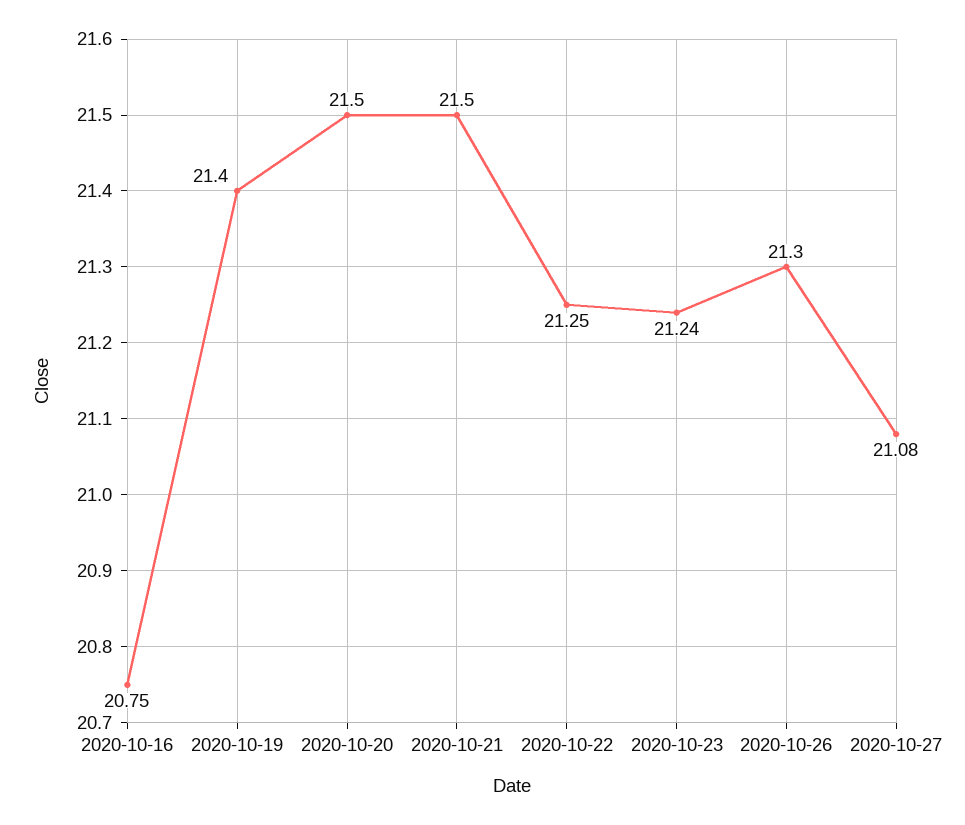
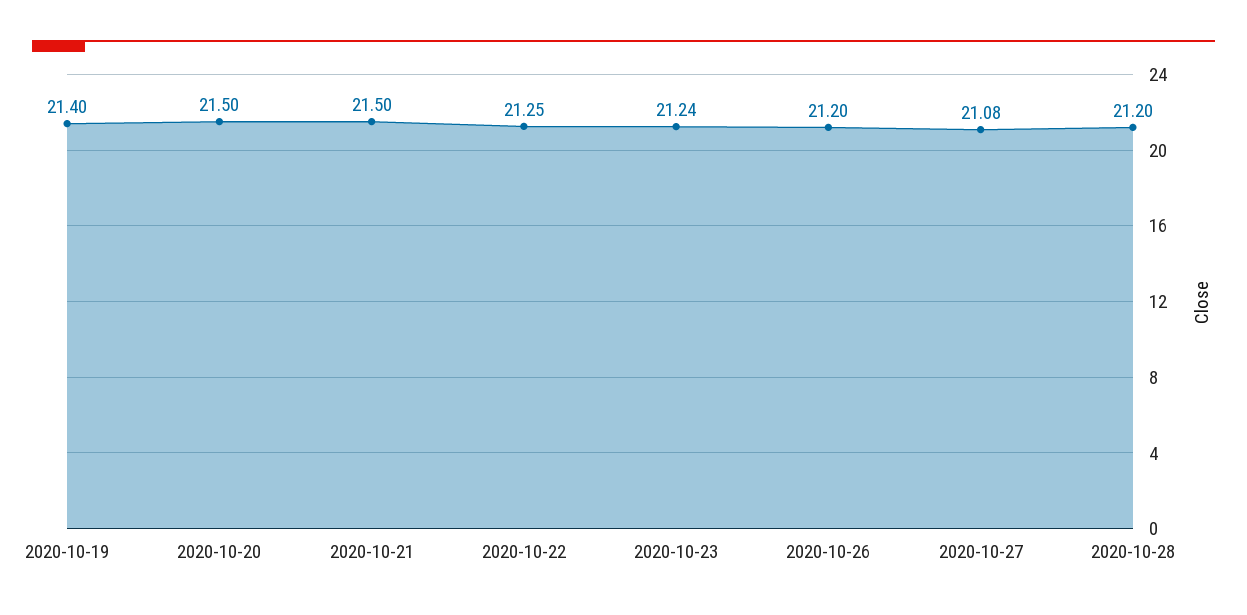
2020-10-16: 20.75 -> none
2020-10-26: 21.3 -> 21.2
2020-10-28: none -> 21.2

